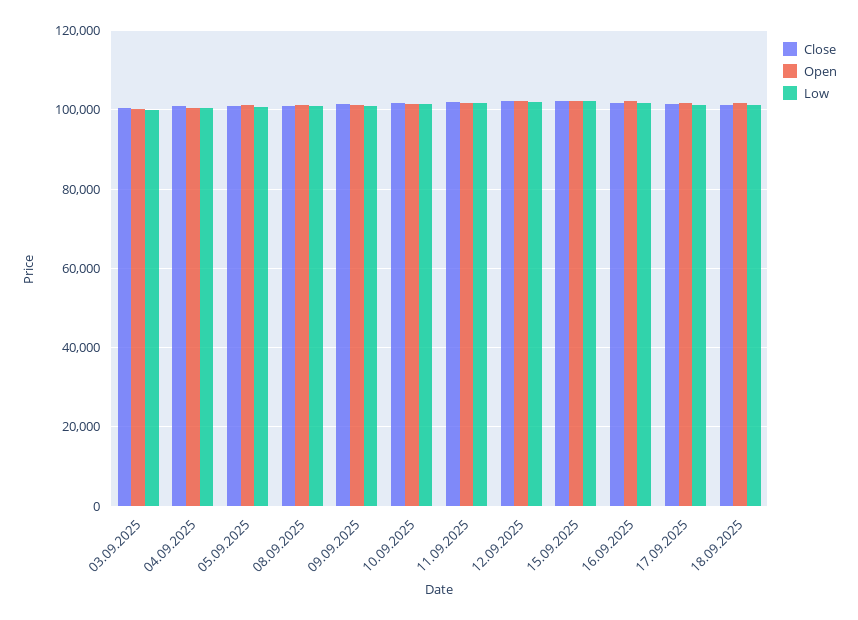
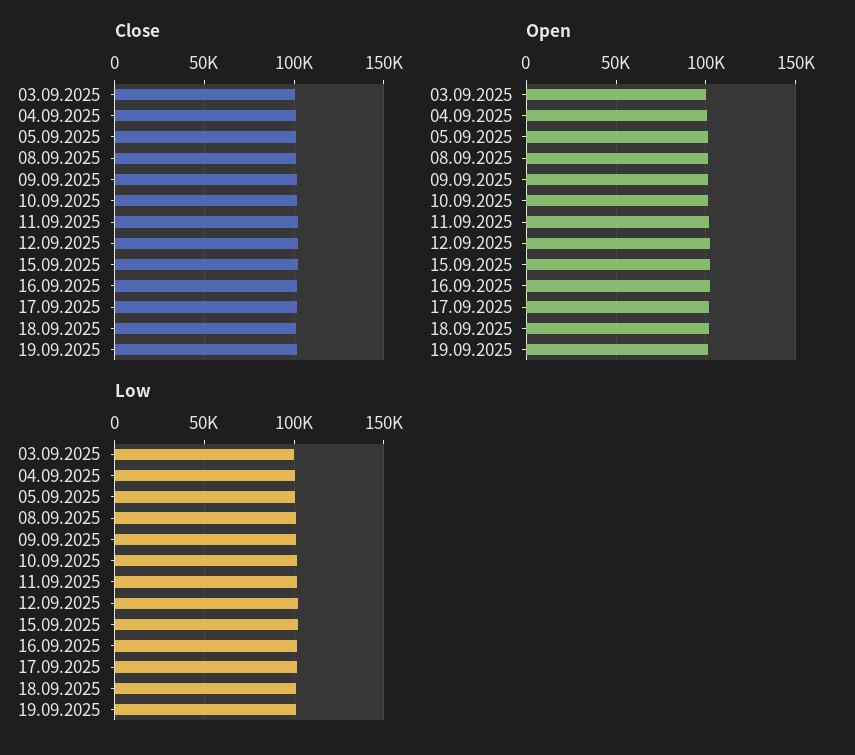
Close, 19.09.2025: none -> 100000
Open, 19.09.2025: none -> 100000
Low, 19.09.2025: none -> 100000

